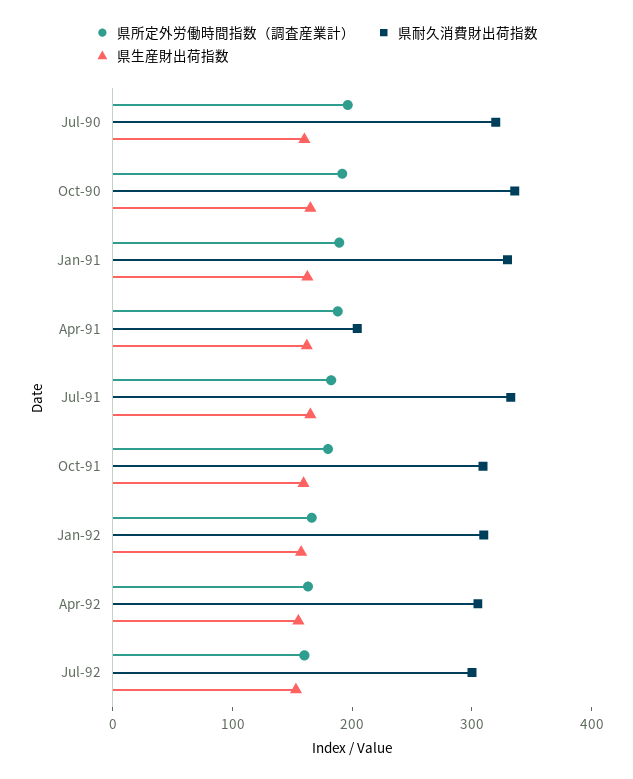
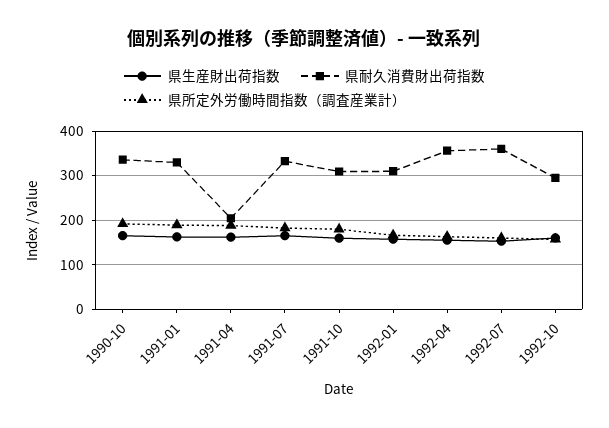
県所定外労働時間指数（調査産業計）, Jul-90: 200 -> none
県耐久消費財出荷指数, Jul-90: 320 -> none
県生産財出荷指数, Jul-90: 160 -> none
県耐久消費財出荷指数, Apr-92: 300 -> 360
県耐久消費財出荷指数, Jul-92: 300 -> 360
県生産財出荷指数, 1992-10: none -> 160
県耐久消費財出荷指数, 1992-10: none -> 300
県所定外労働時間指数（調査産業計）, 1992-10: none -> 160

